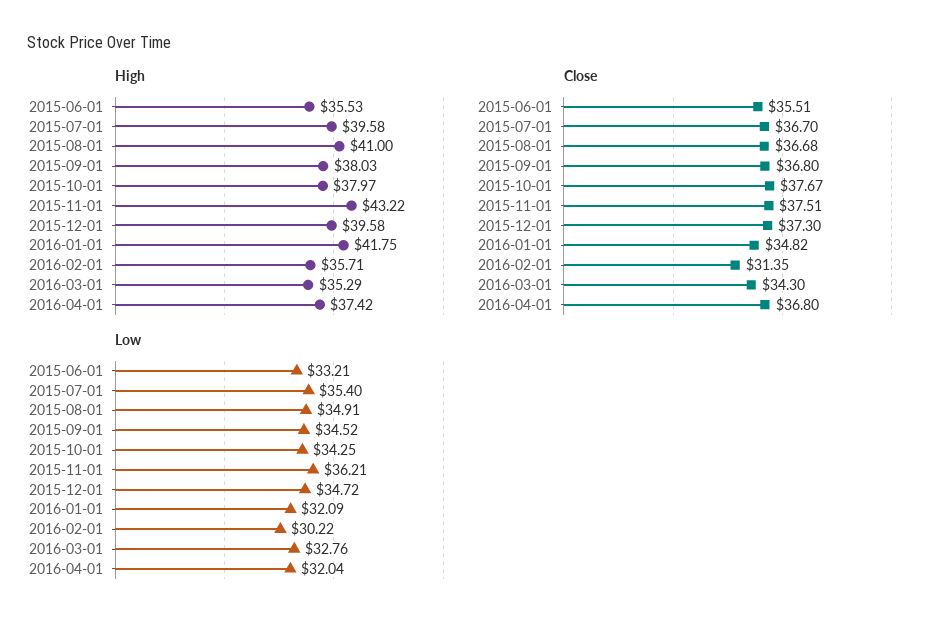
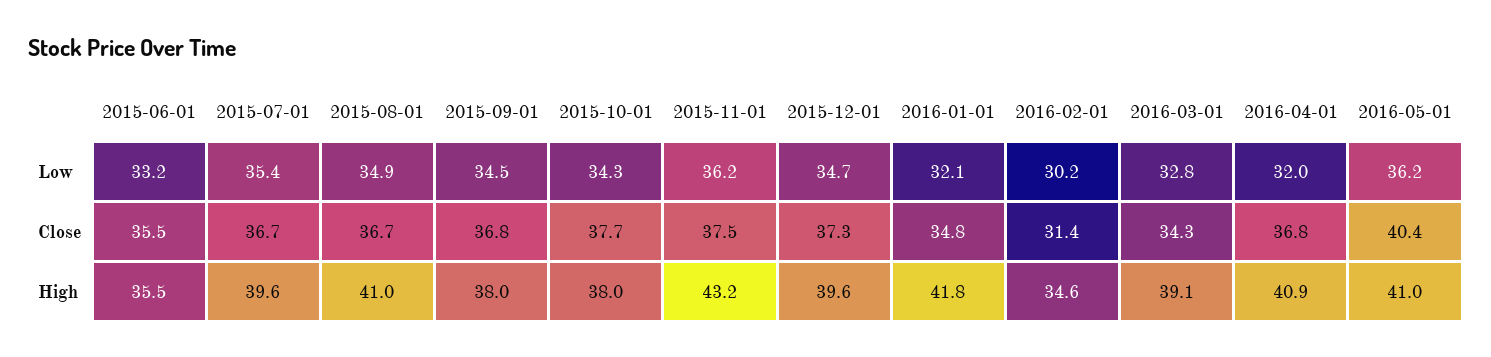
High, 2016-02-01: 35.71 -> 34.6
High, 2016-03-01: 35.29 -> 39.1
High, 2016-04-01: 37.42 -> 40.9
Low, 2016-05-01: none -> 36.2
Close, 2016-05-01: none -> 40.4
High, 2016-05-01: none -> 41

